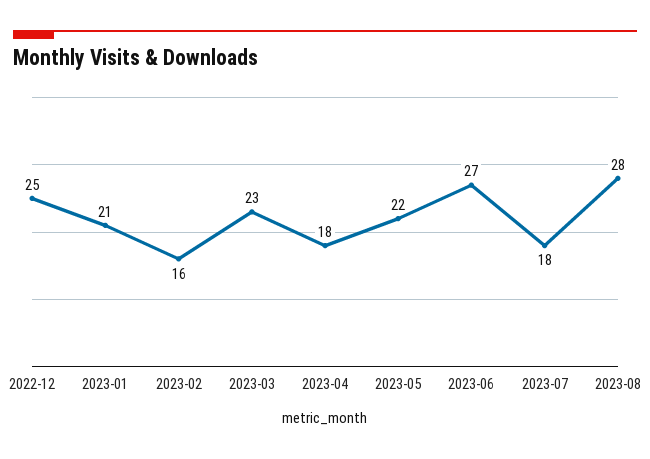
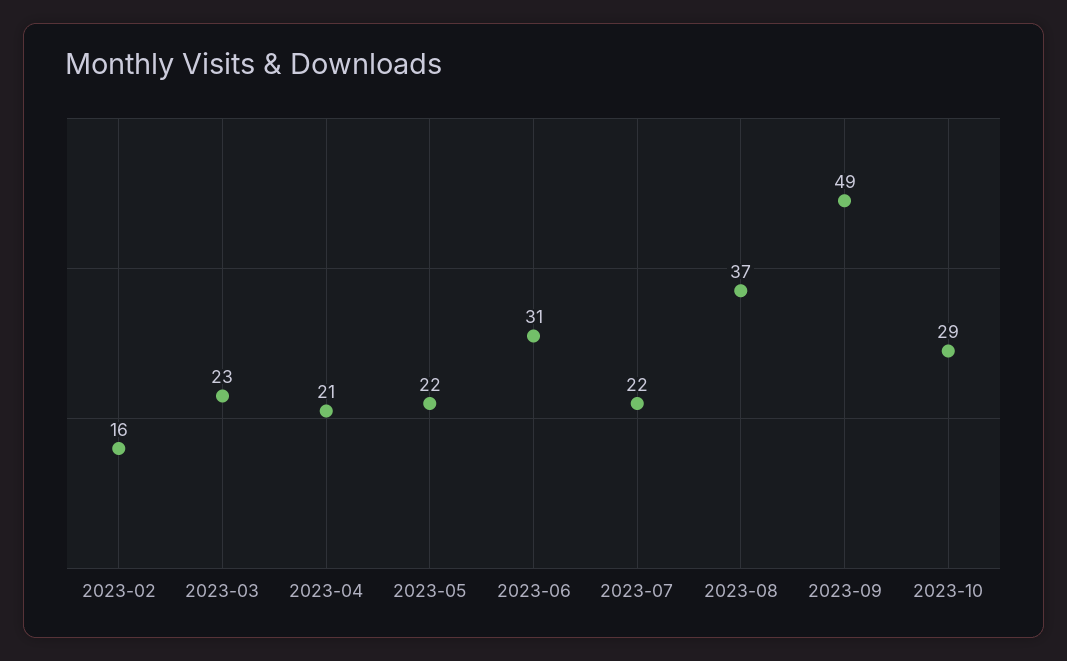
2022-12: 25 -> none
2023-01: 21 -> none
2023-04: 18 -> 21
2023-06: 27 -> 31
2023-07: 18 -> 22
2023-08: 28 -> 37
2023-09: none -> 49
2023-10: none -> 29

